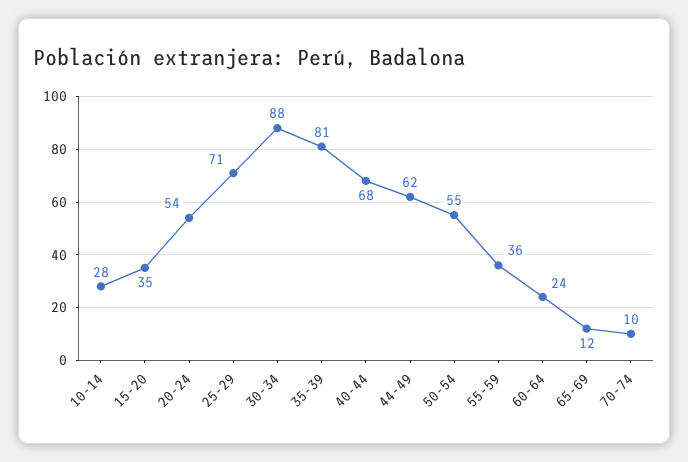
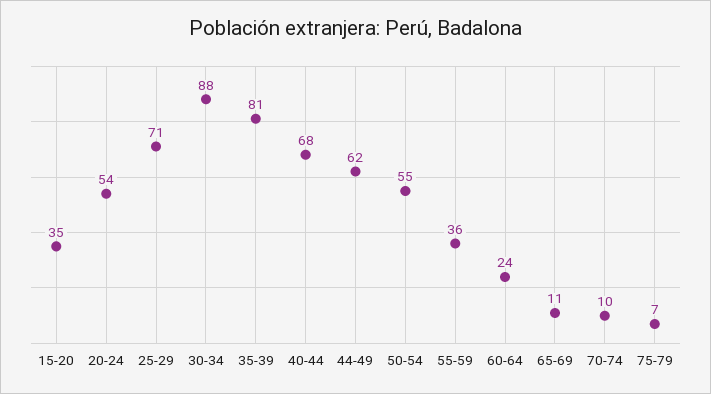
10-14: 28 -> none
65-69: 12 -> 11
75-79: none -> 7

